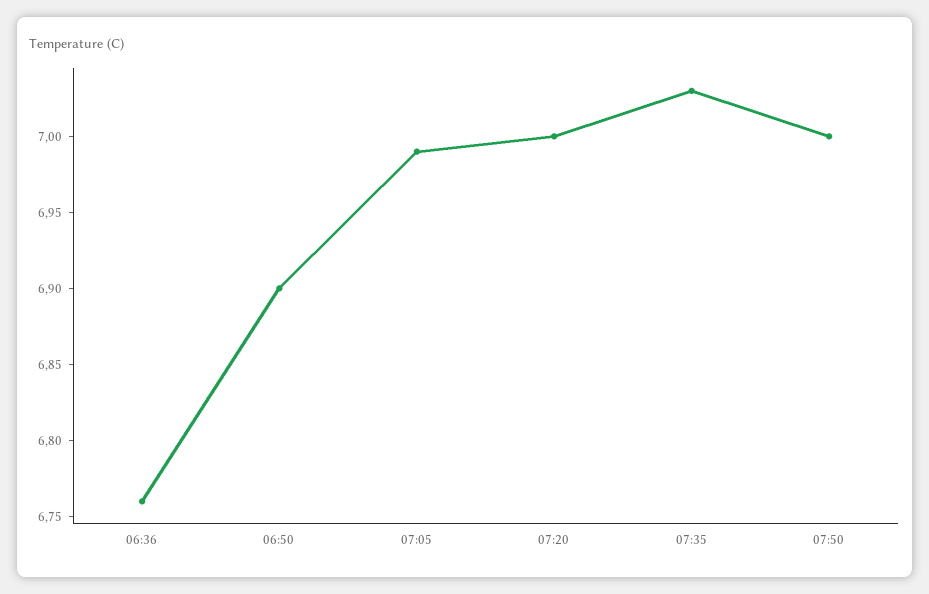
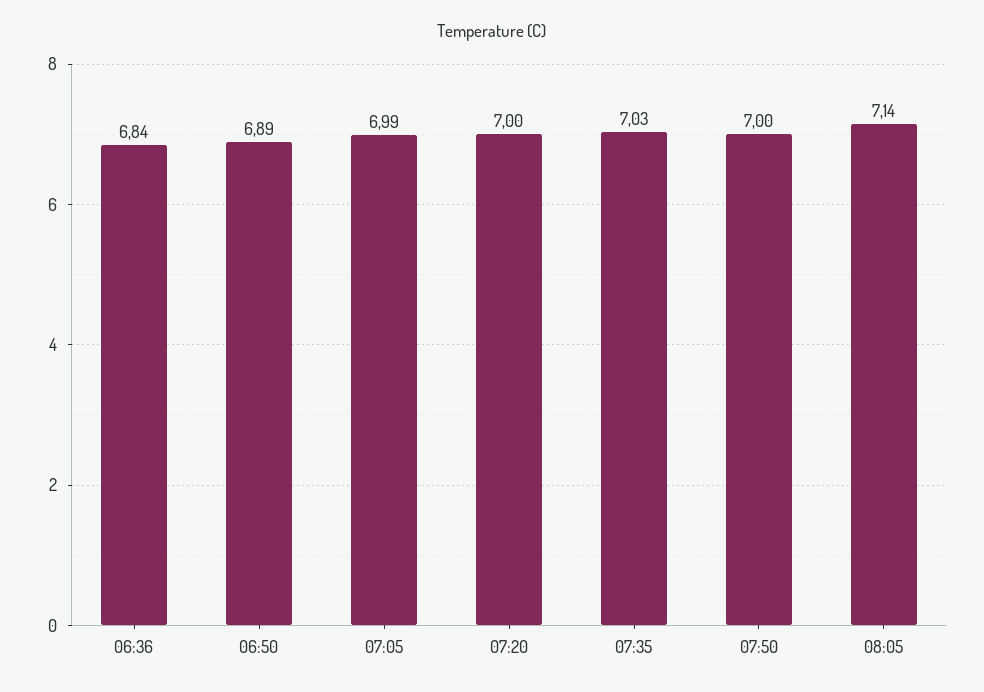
06:36: 6.76 -> 6.84
06:50: 6.9 -> 6.89
08:05: none -> 7.14

